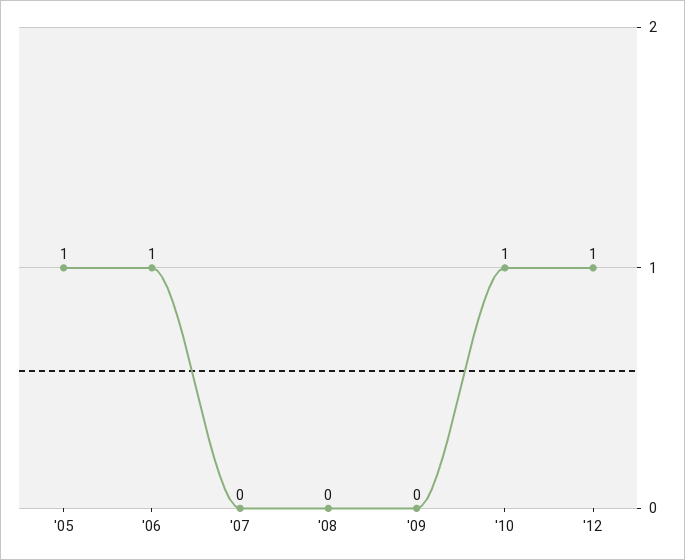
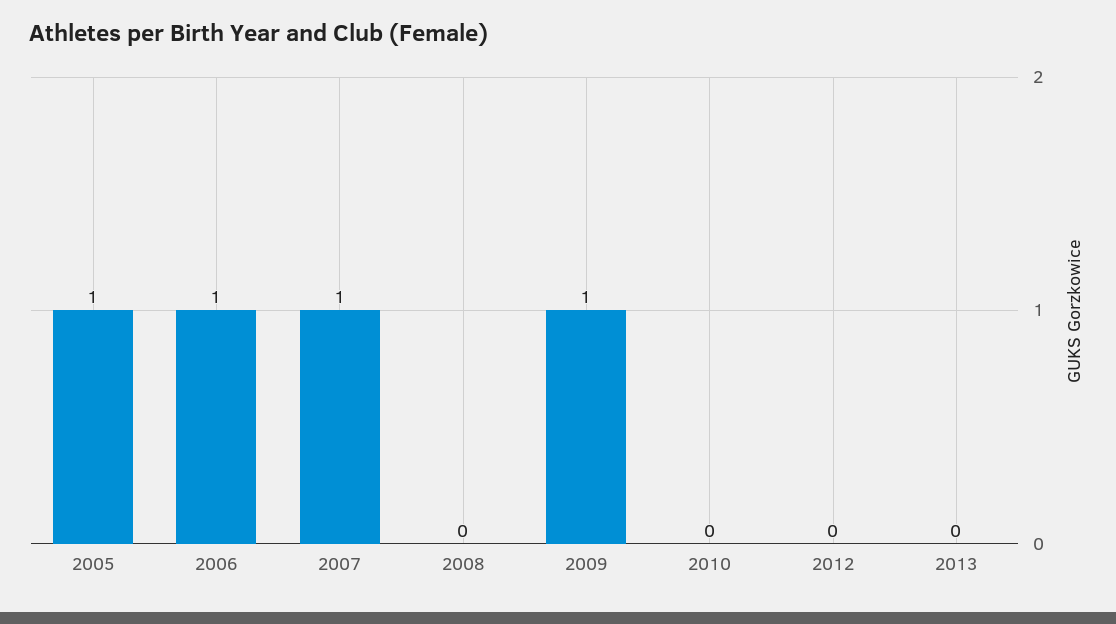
'07: 0 -> 1
'09: 0 -> 1
'10: 1 -> 0
'12: 1 -> 0
2013: none -> 0

